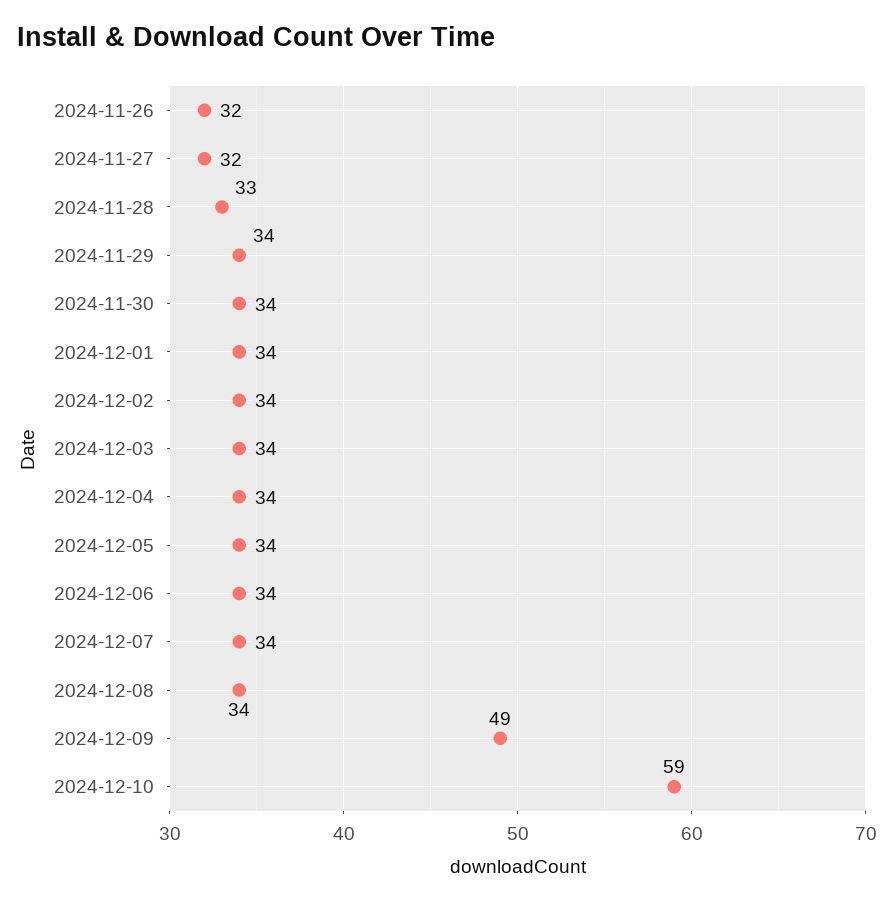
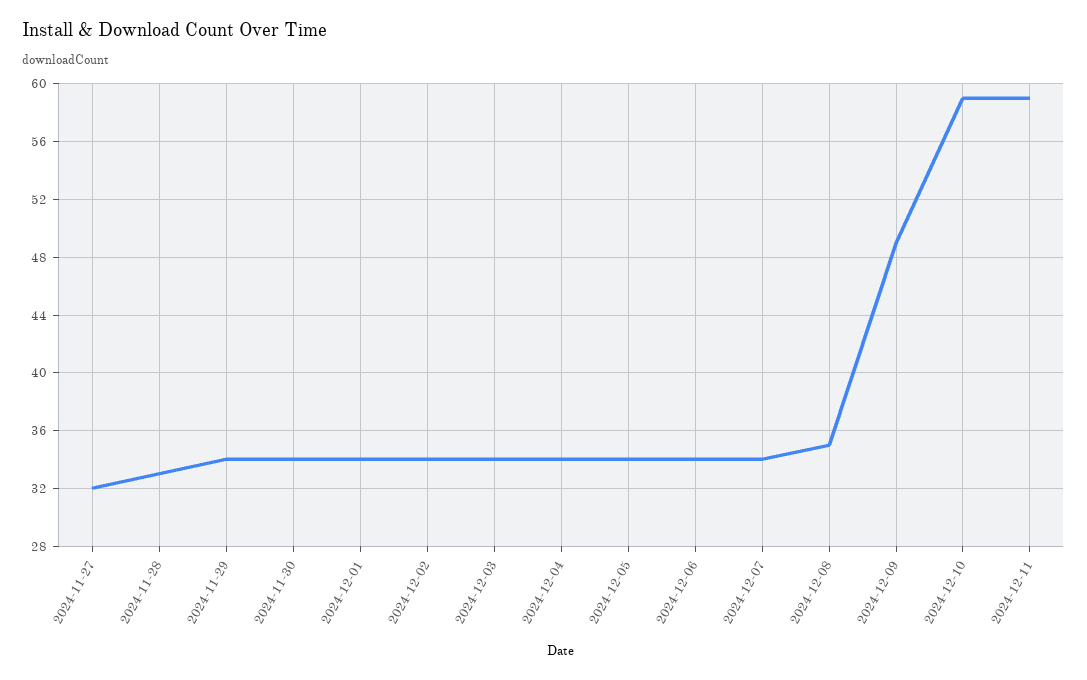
2024-11-26: 32 -> none
2024-12-08: 34 -> 35
2024-12-11: none -> 59

